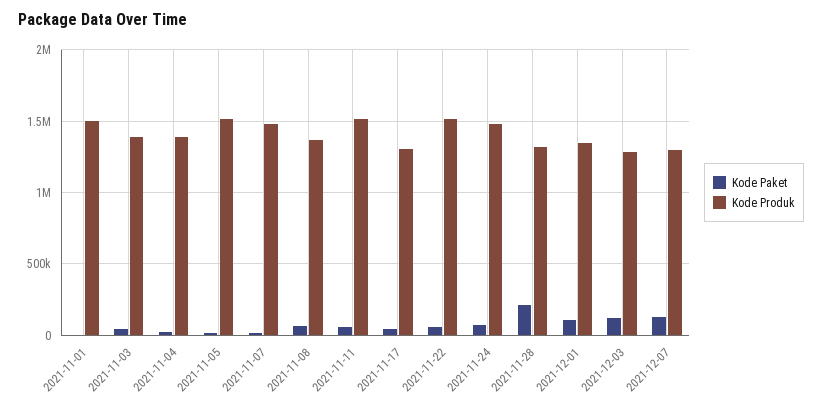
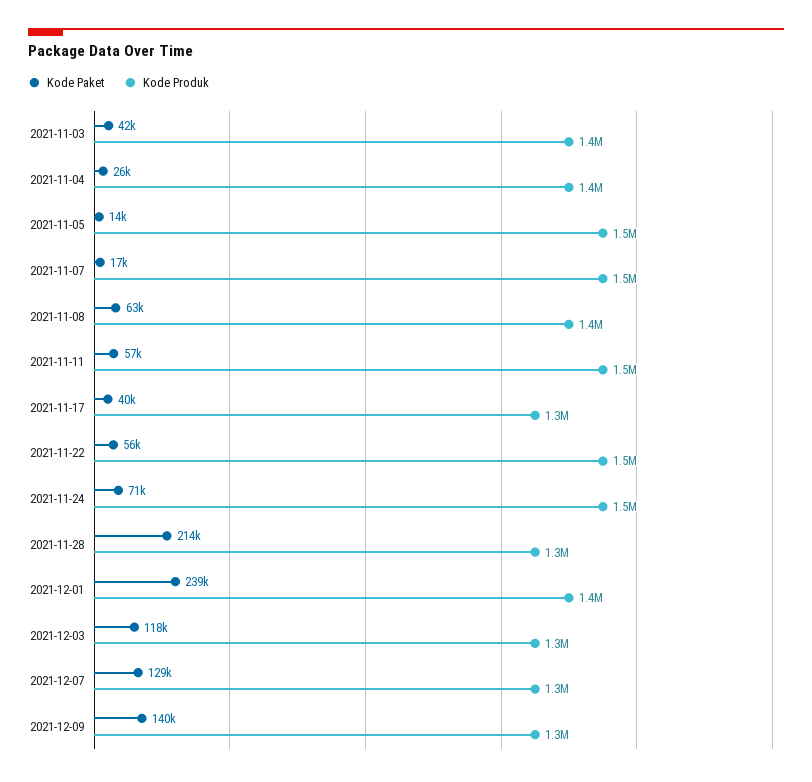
Kode Paket, 2021-11-01: 0 -> none
Kode Produk, 2021-11-01: 1500000 -> none
Kode Paket, 2021-12-01: 100000 -> 239000
Kode Paket, 2021-12-09: none -> 140000
Kode Produk, 2021-12-09: none -> 1300000

